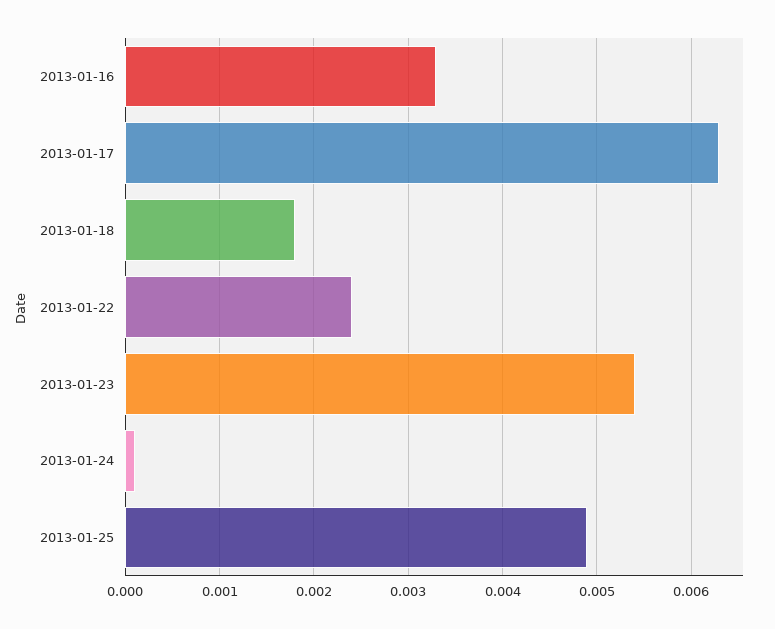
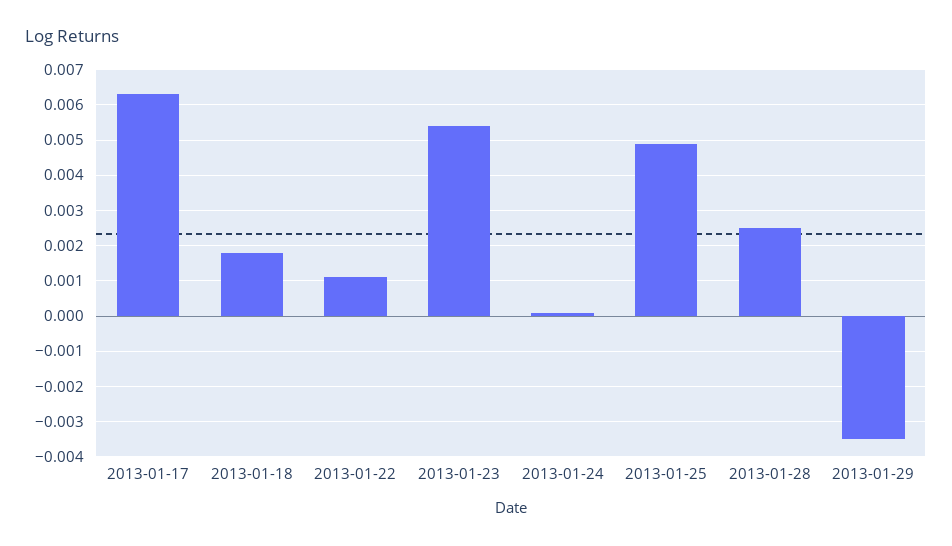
2013-01-16: 0.0033 -> none
2013-01-22: 0.0024 -> 0.001
2013-01-28: none -> 0.0025
2013-01-29: none -> -0.0035

